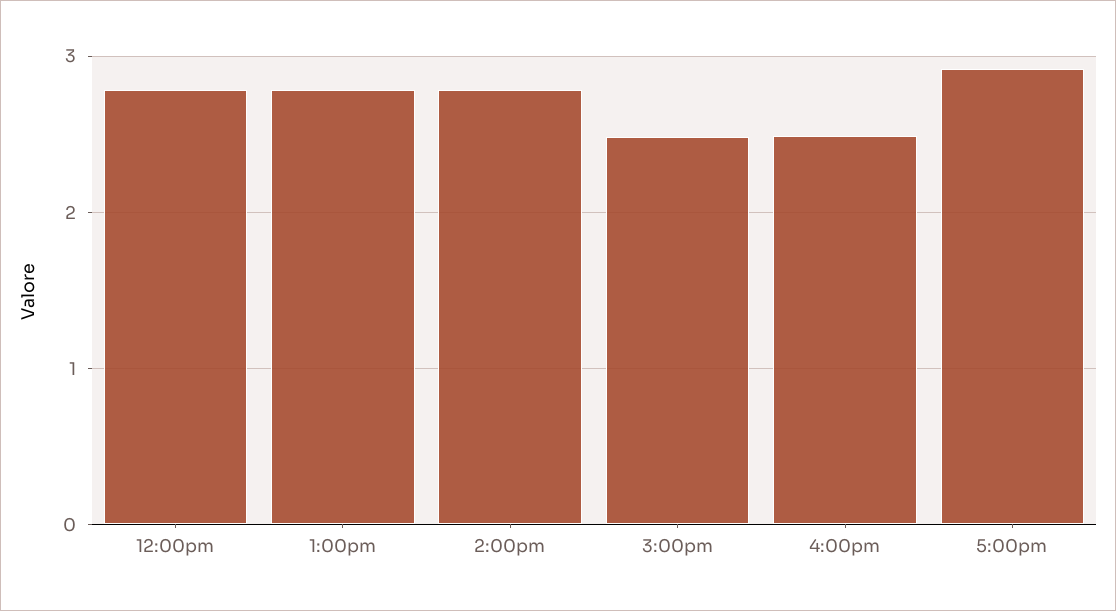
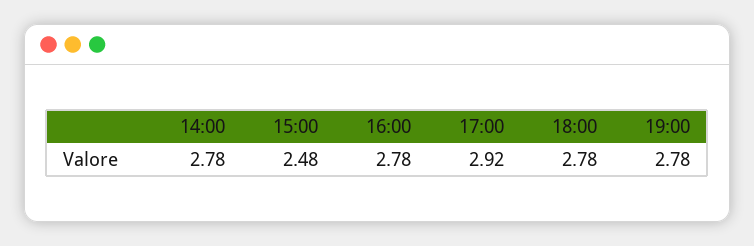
12:00pm: 2.8 -> none
1:00pm: 2.8 -> none
4:00pm: 2.5 -> 2.78
18:00: none -> 2.78
19:00: none -> 2.78

